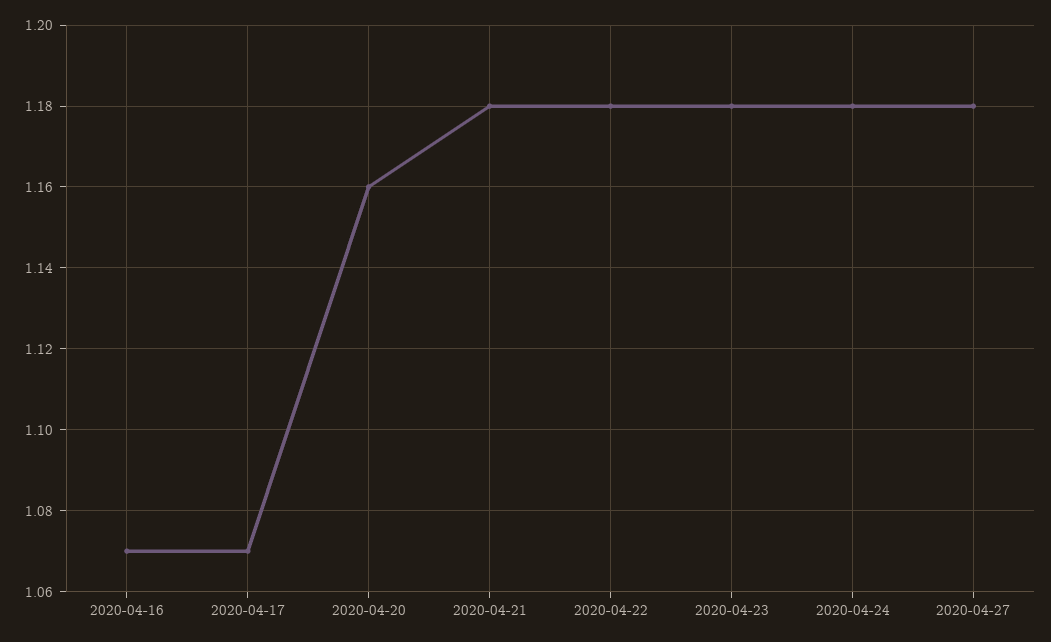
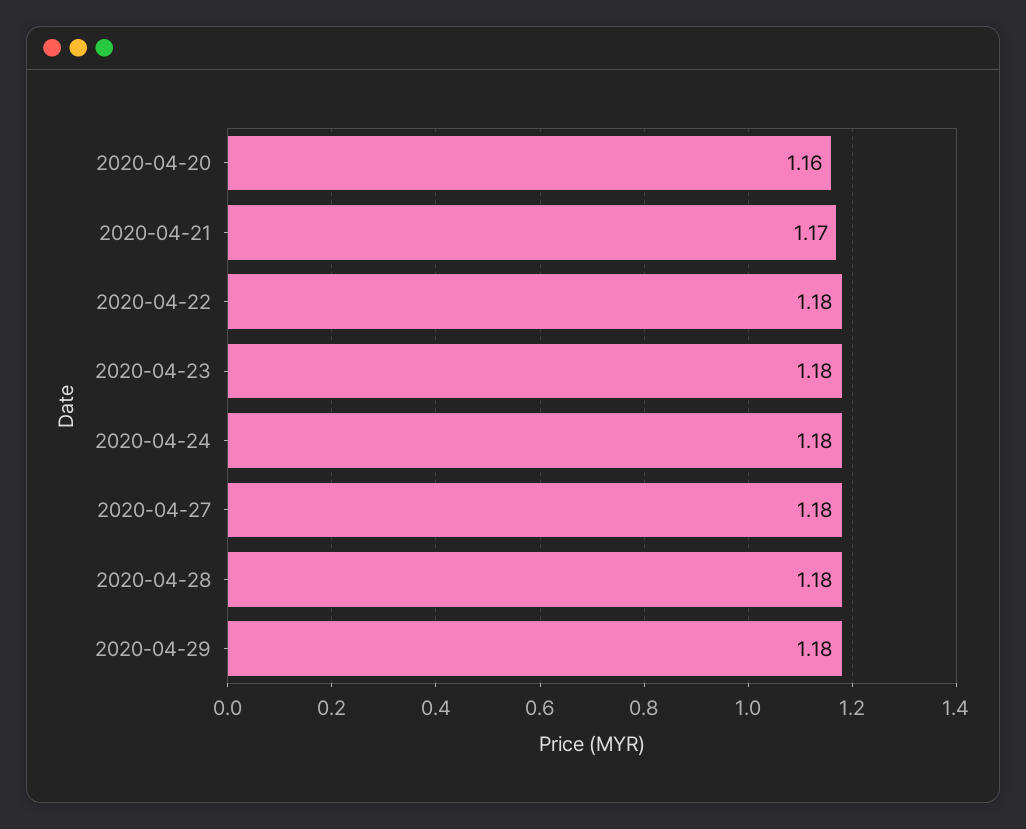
2020-04-16: 1.07 -> none
2020-04-17: 1.07 -> none
2020-04-21: 1.18 -> 1.17
2020-04-28: none -> 1.18
2020-04-29: none -> 1.18

